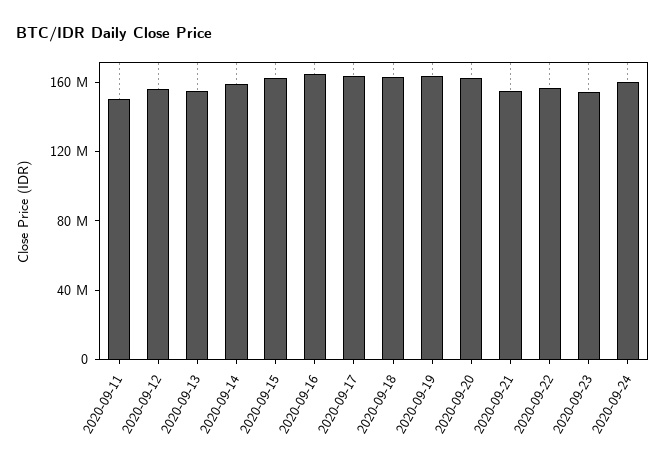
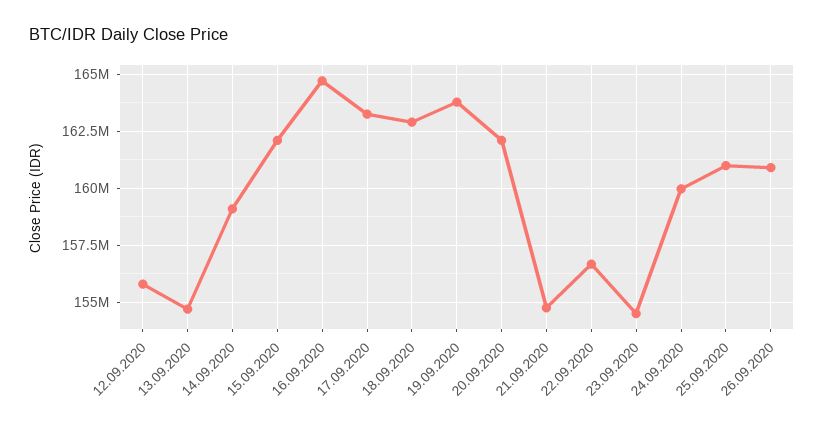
2020-09-11: 150000000 -> none
25.09.2020: none -> 161000000
26.09.2020: none -> 161000000

